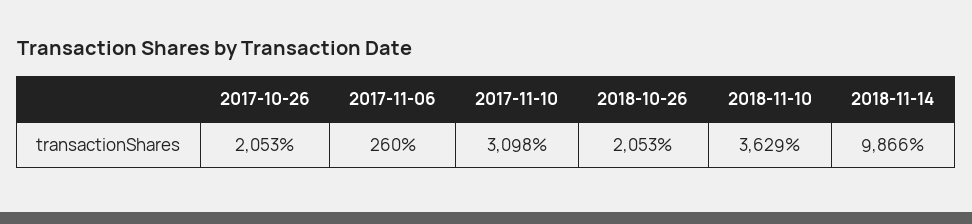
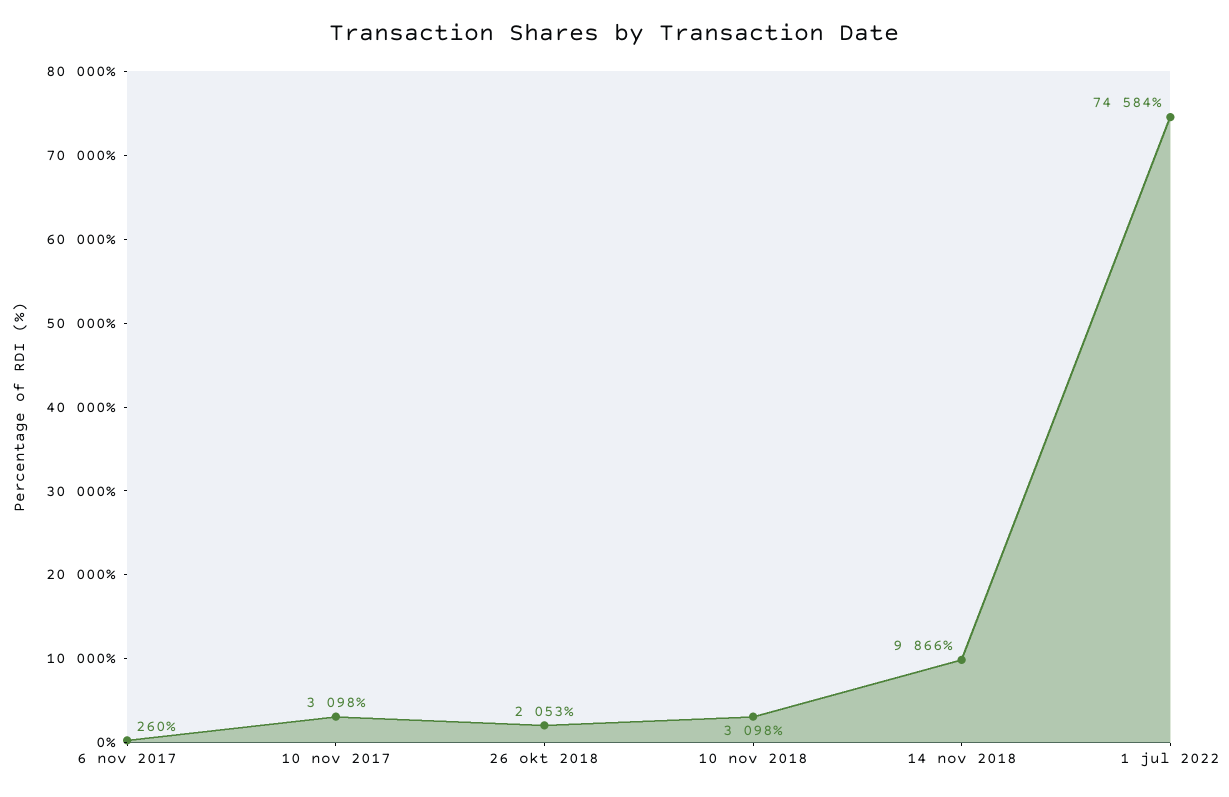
2017-10-26: 2053 -> none
2018-11-10: 3629 -> 3098
1 jul 2022: none -> 74584

